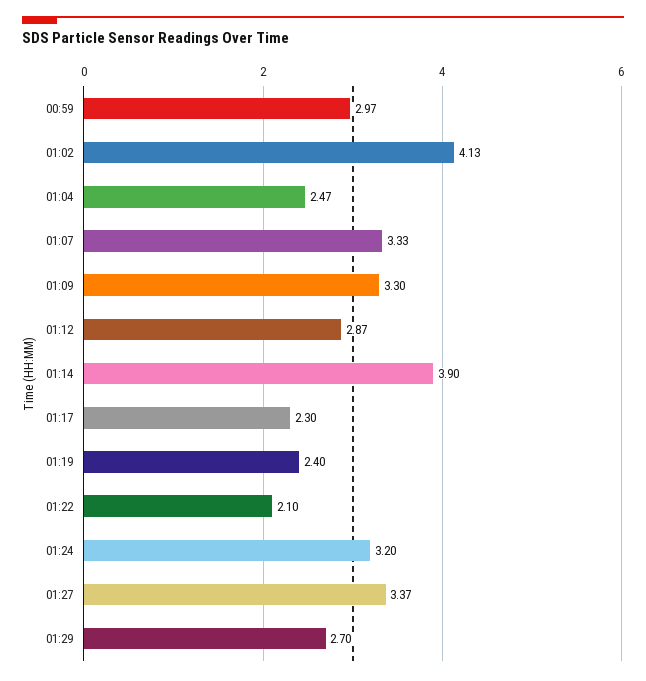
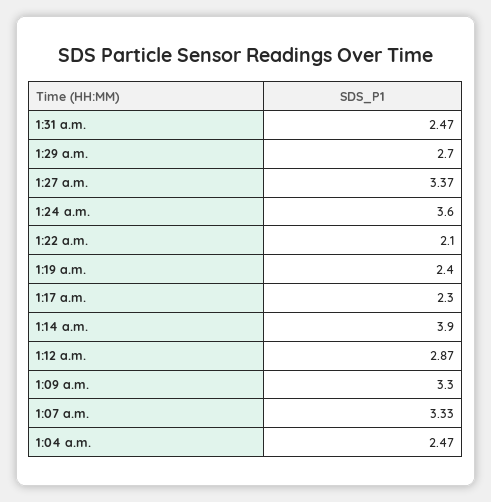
00:59: 2.97 -> none
01:02: 4.13 -> none
01:24: 3.2 -> 3.6
1:31 a.m.: none -> 2.47

